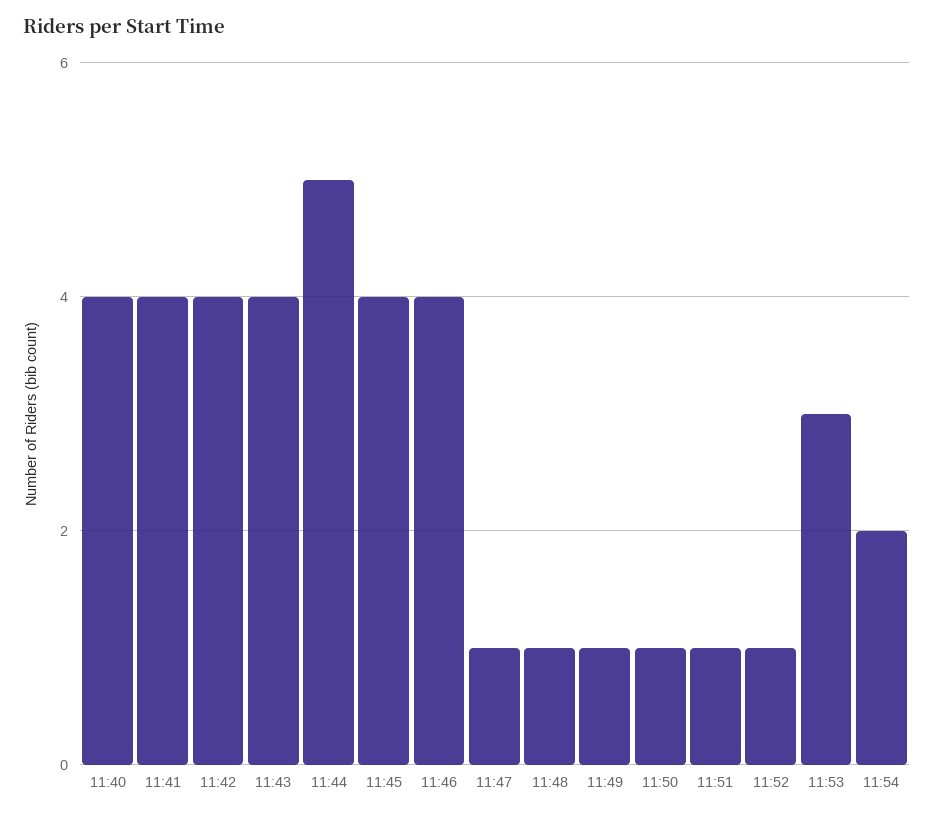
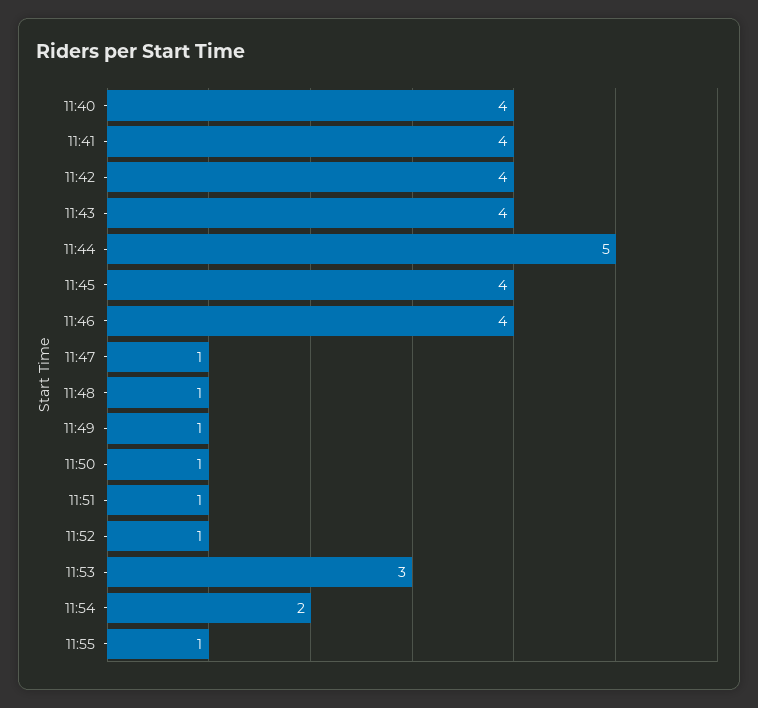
11:55: none -> 1

